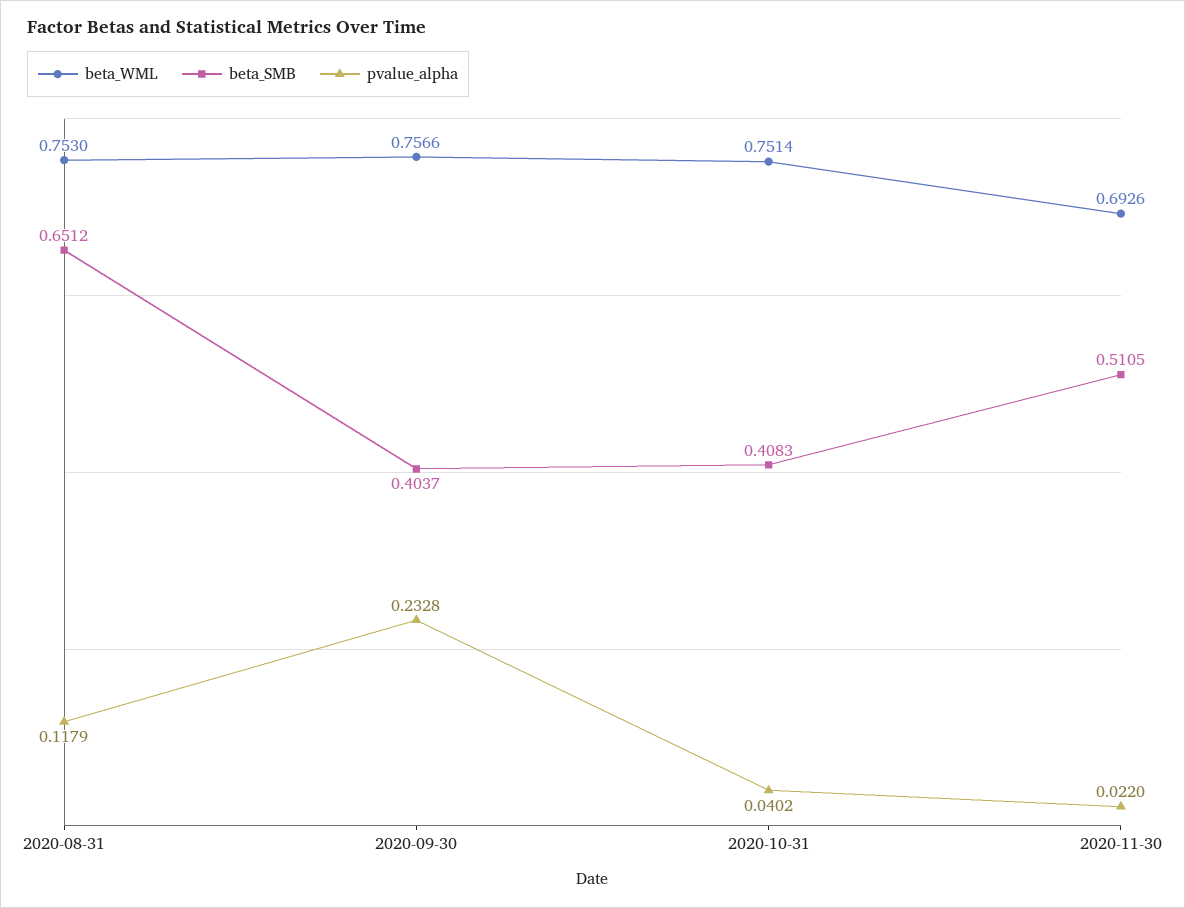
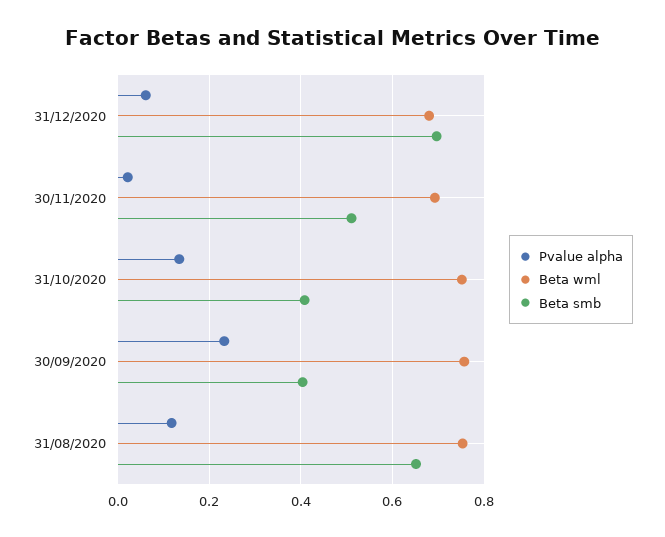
pvalue_alpha, 2020-10-31: 0.0402 -> 0.14
pvalue_alpha, 31/12/2020: none -> 0.06
beta_WML, 31/12/2020: none -> 0.68
beta_SMB, 31/12/2020: none -> 0.7

